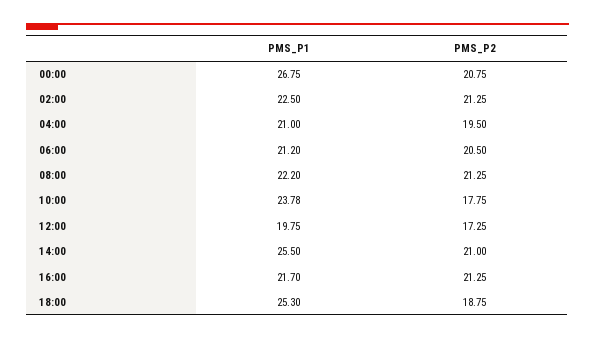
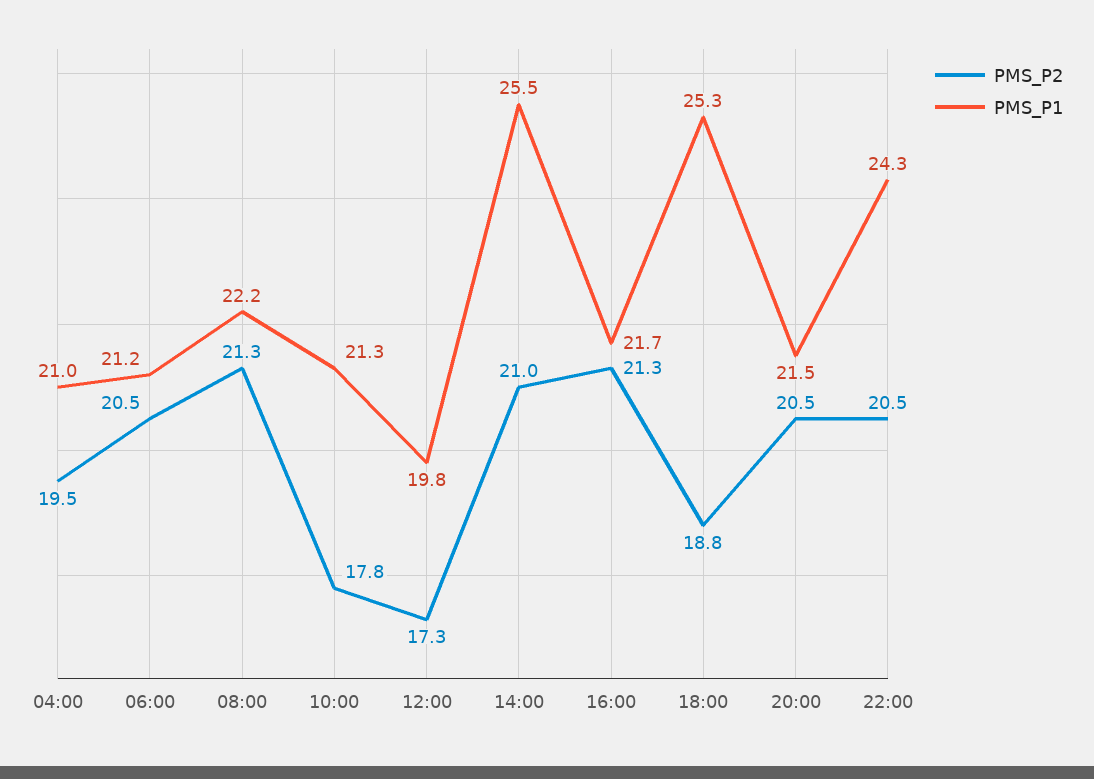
PMS_P1, 00:00: 26.75 -> none
PMS_P2, 00:00: 20.75 -> none
PMS_P1, 02:00: 22.5 -> none
PMS_P2, 02:00: 21.25 -> none
PMS_P1, 10:00: 23.78 -> 21.3
PMS_P2, 20:00: none -> 20.5
PMS_P1, 20:00: none -> 21.5
PMS_P2, 22:00: none -> 20.5
PMS_P1, 22:00: none -> 24.3

